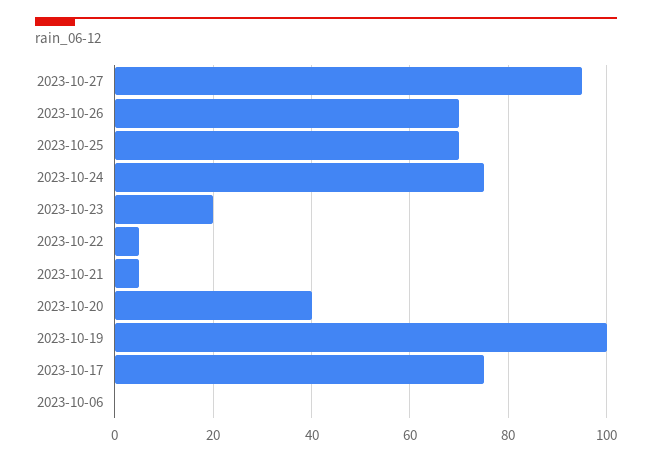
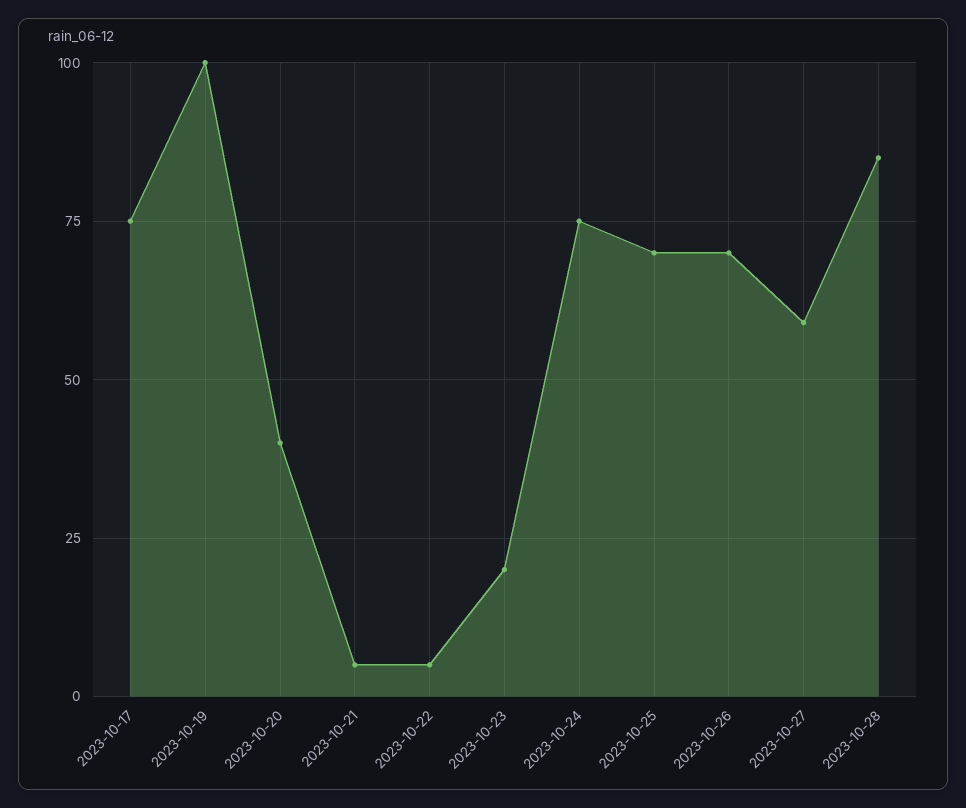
2023-10-27: 95 -> 60
2023-10-06: 0 -> none
2023-10-28: none -> 85

